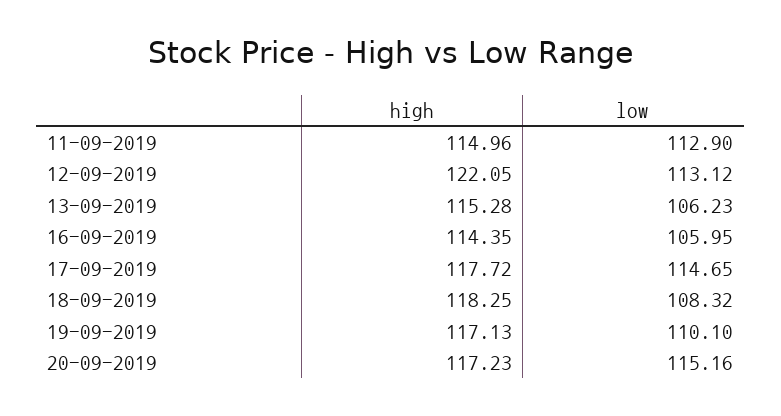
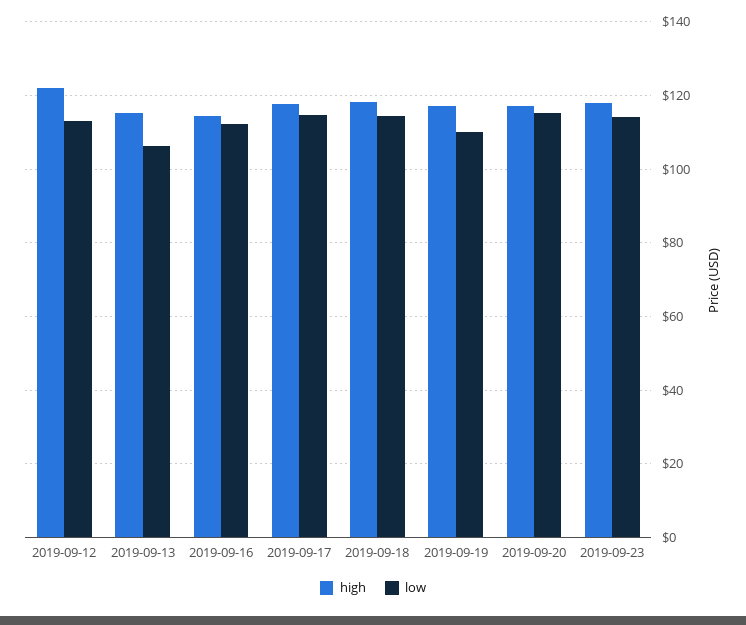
high, 11-09-2019: 114.96 -> none
low, 11-09-2019: 112.9 -> none
low, 16-09-2019: 105.95 -> 112
low, 18-09-2019: 108.32 -> 114
high, 2019-09-23: none -> 118
low, 2019-09-23: none -> 114

